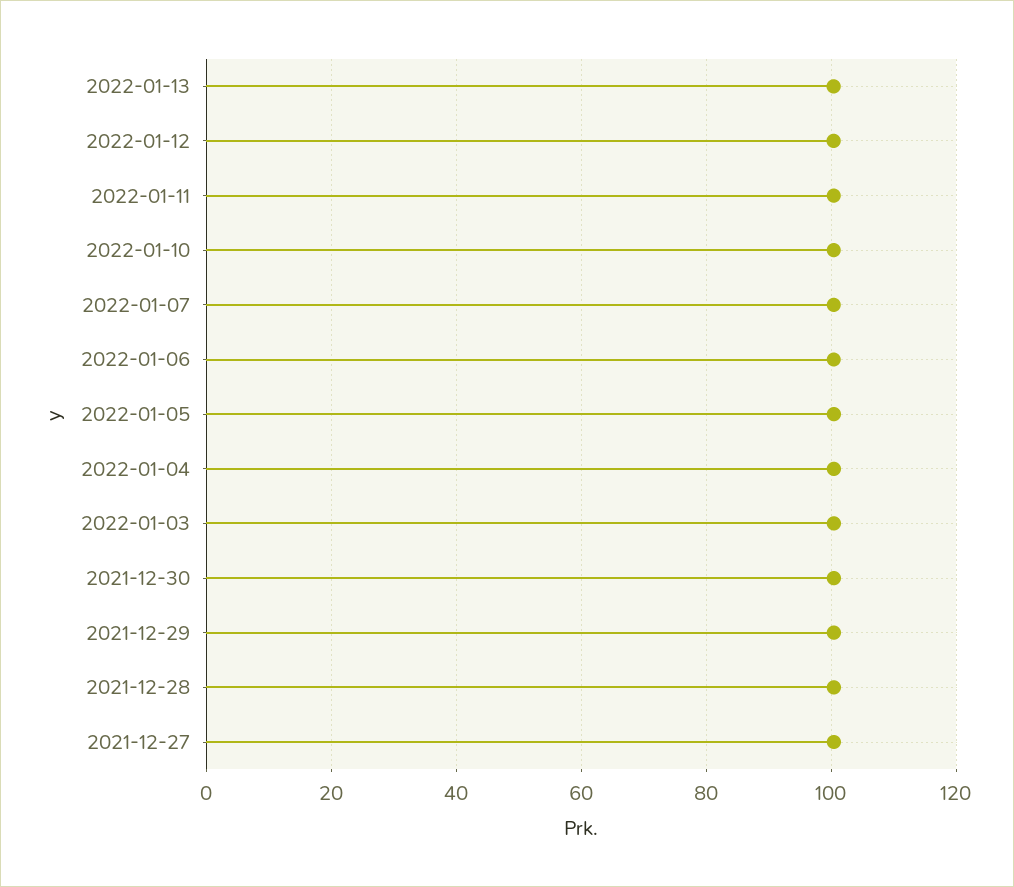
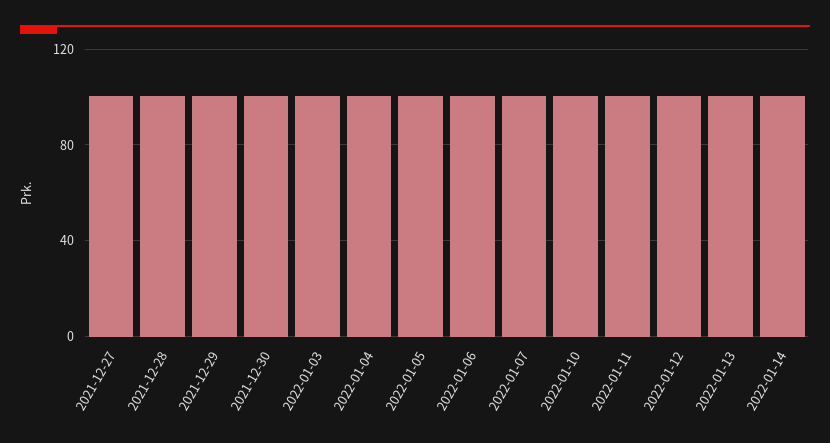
2022-01-14: none -> 100

